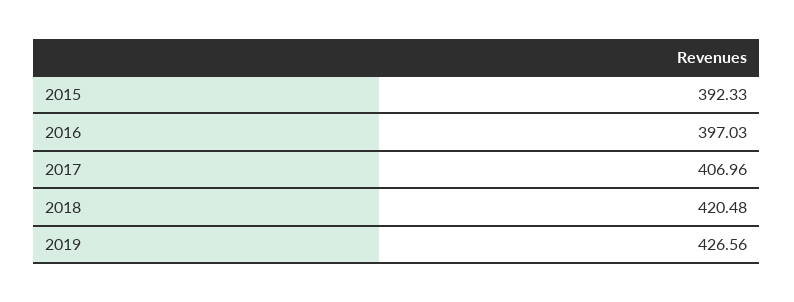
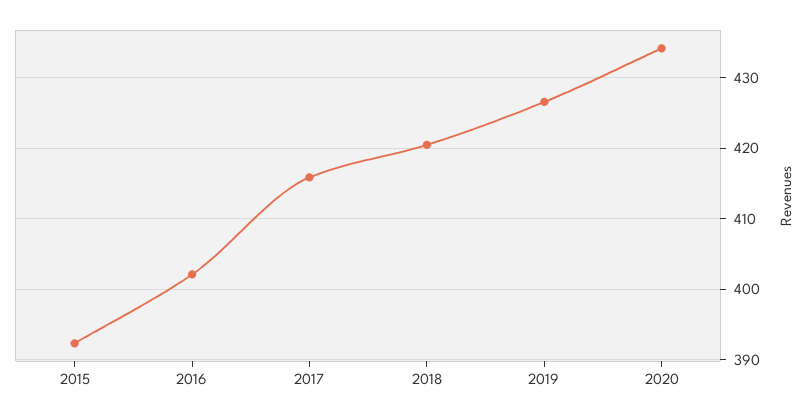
2016: 397.03 -> 402
2017: 406.96 -> 416
2020: none -> 434

